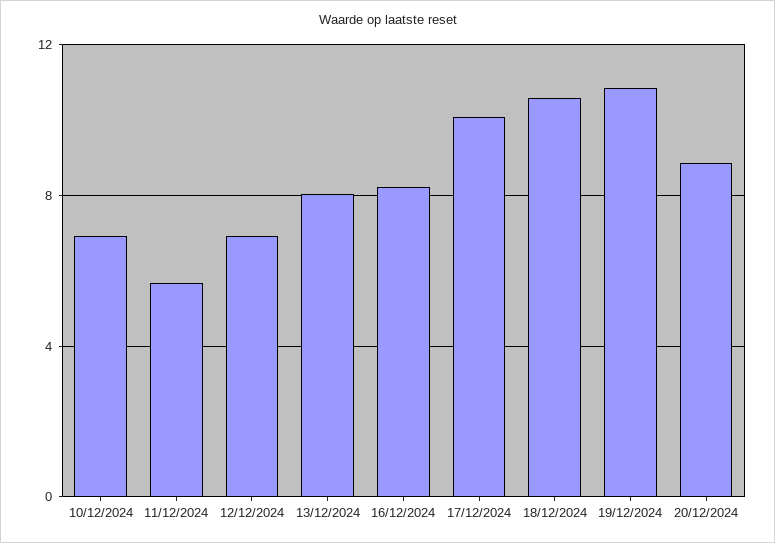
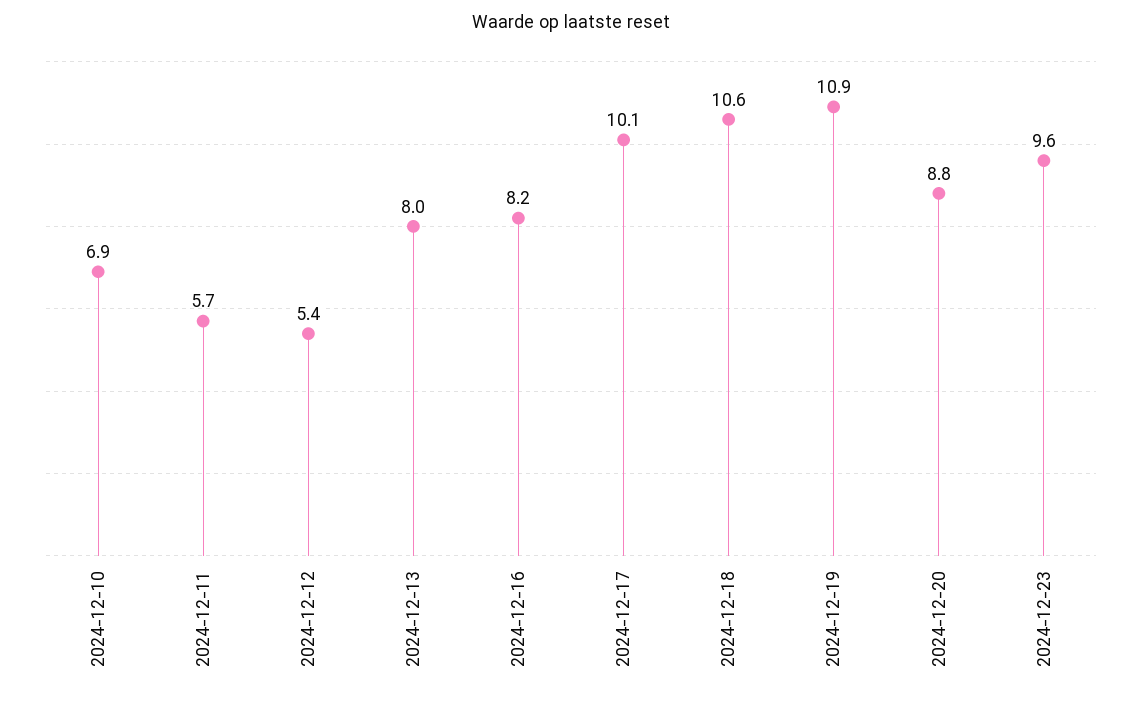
12/12/2024: 7 -> 5.4
2024-12-23: none -> 9.6

